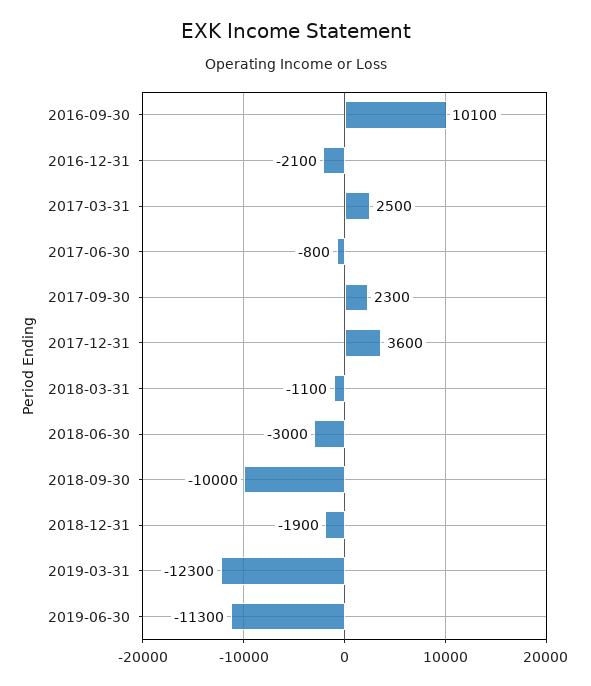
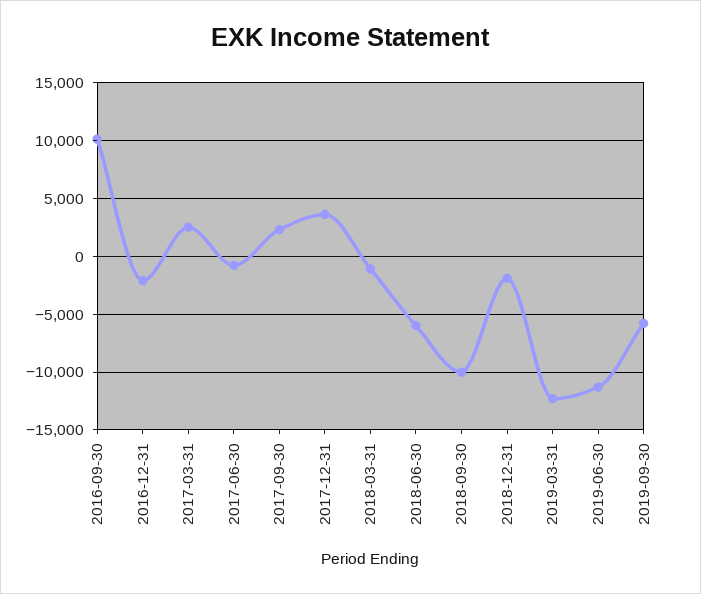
2018-06-30: -3000 -> -6000
2019-09-30: none -> -6000

